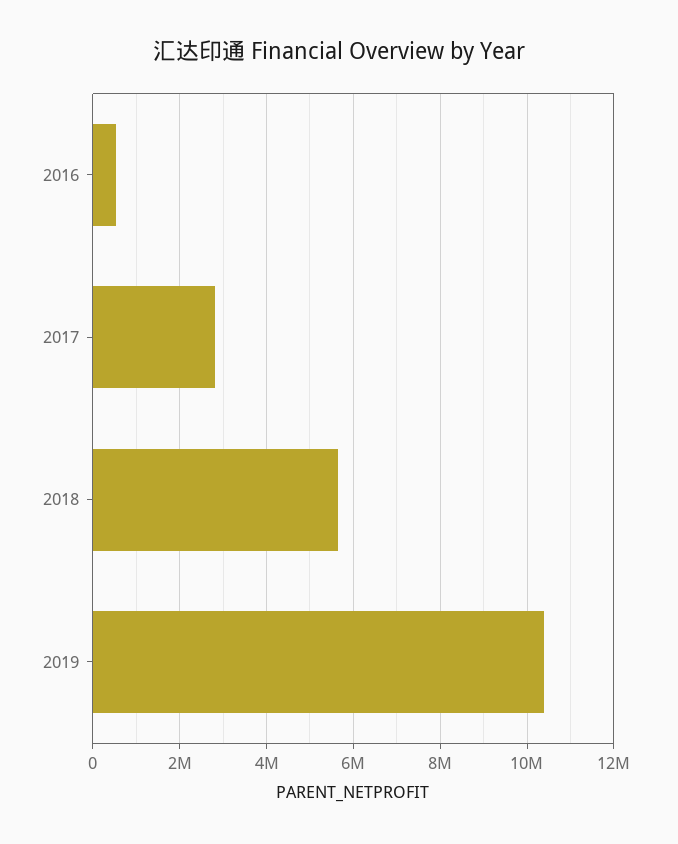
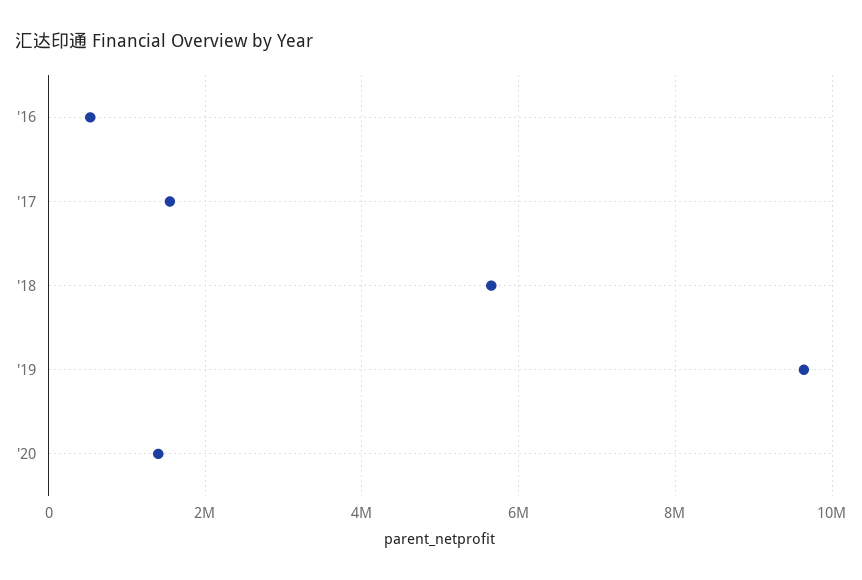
2017: 2800000 -> 1600000
2019: 10400000 -> 9600000
'20: none -> 1400000

